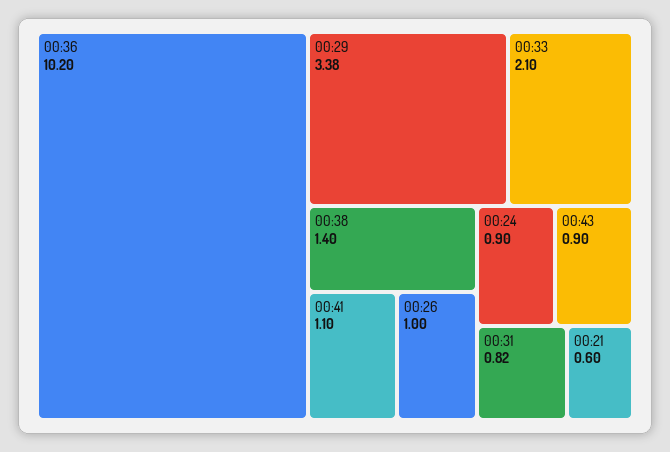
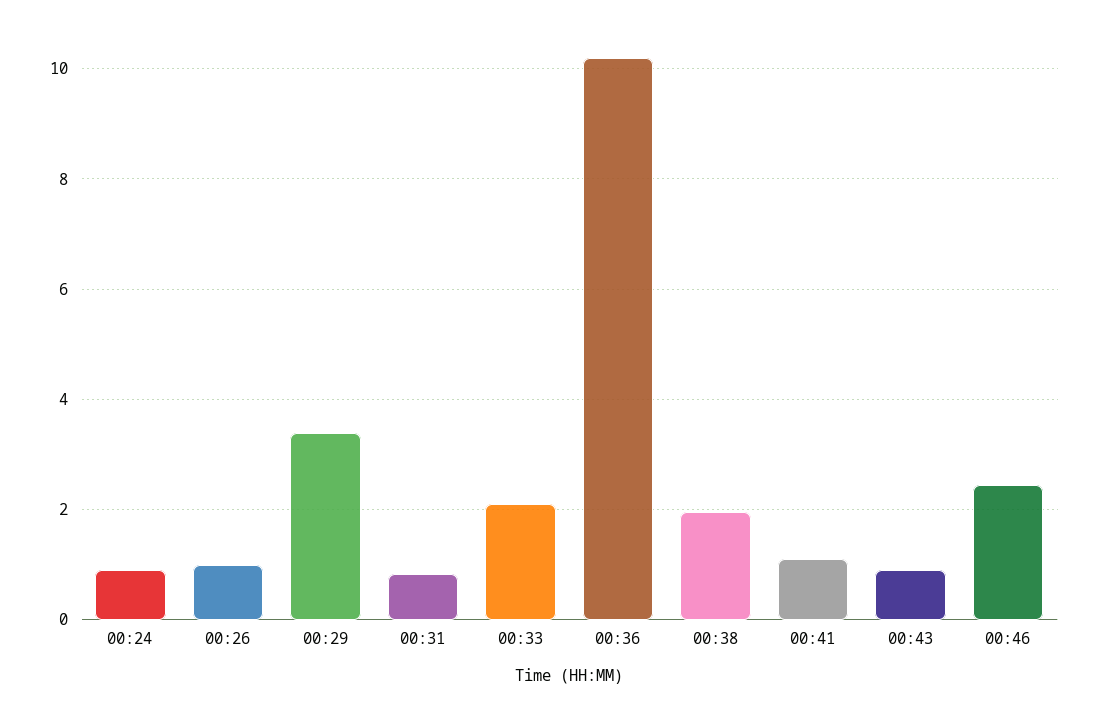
00:38: 1.4 -> 2
00:21: 0.6 -> none
00:46: none -> 2.4

